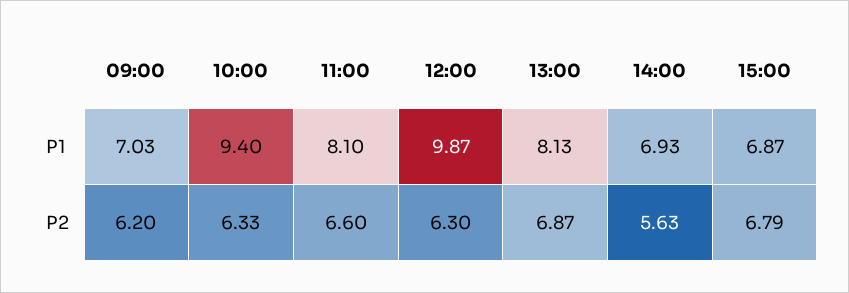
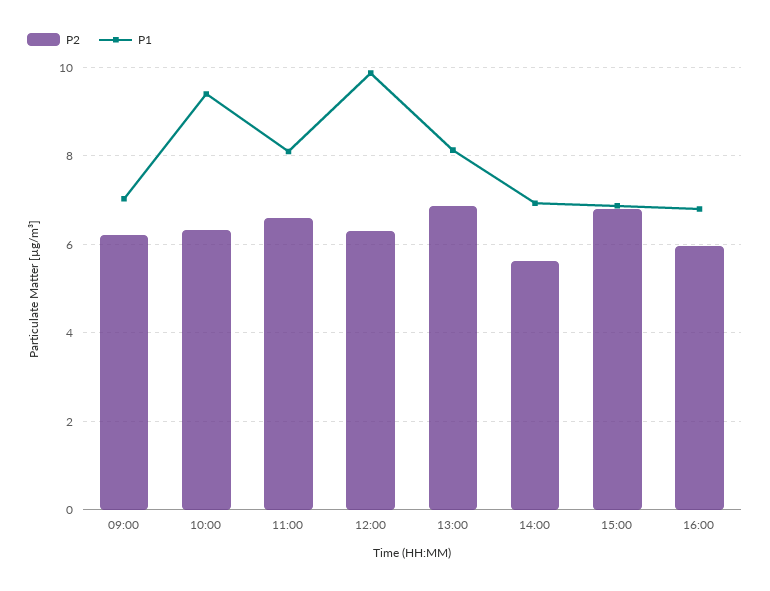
P2, 16:00: none -> 6
P1, 16:00: none -> 6.8

